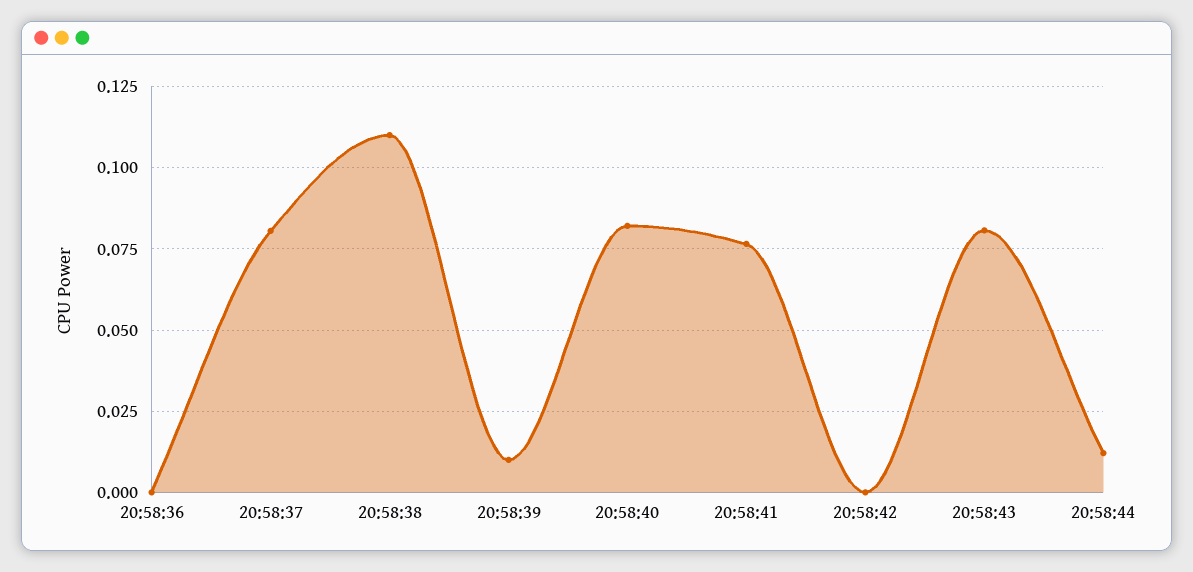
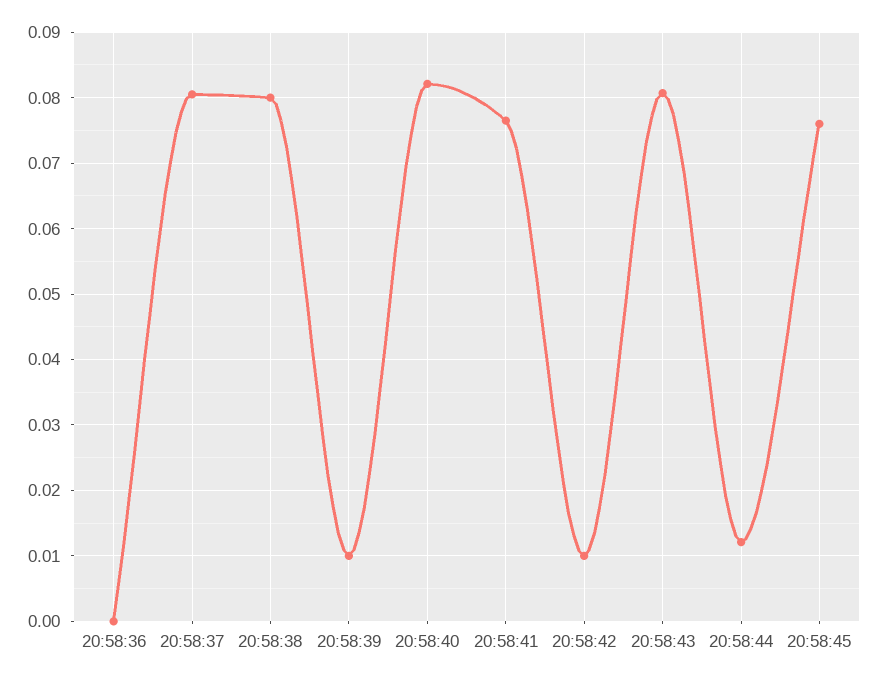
20:58:38: 0.11 -> 0.08
20:58:42: 0 -> 0.01
20:58:45: none -> 0.076

